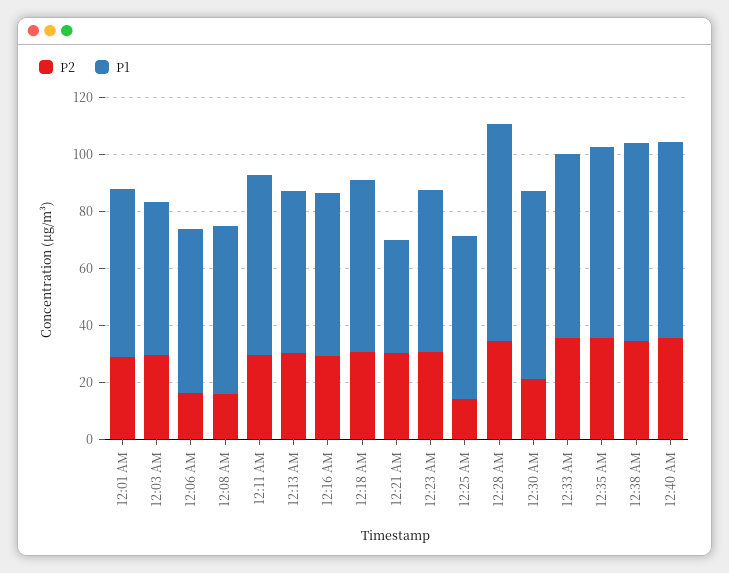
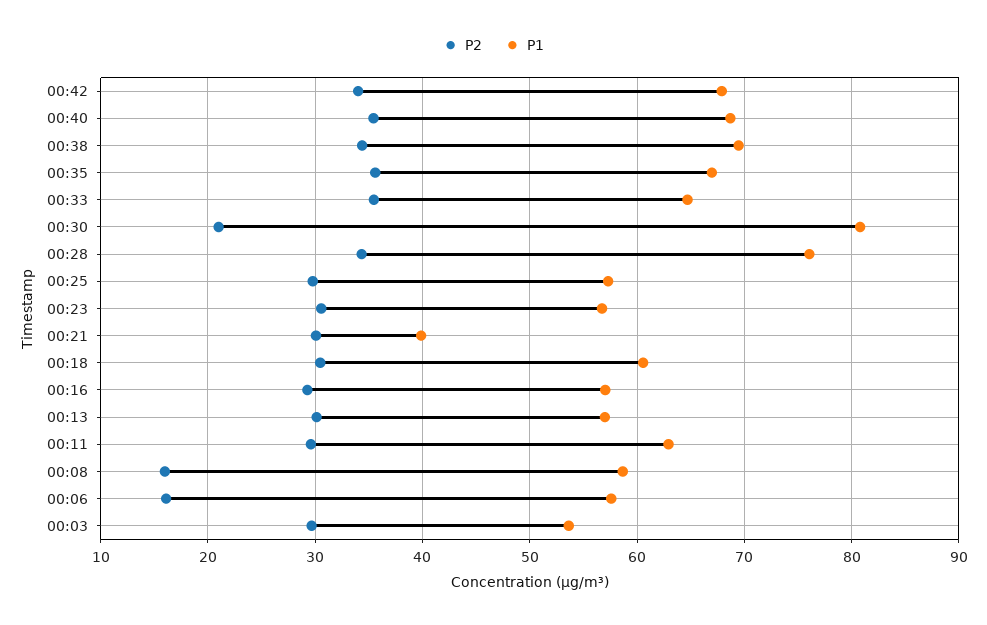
P2, 12:01 AM: 30 -> none
P1, 12:01 AM: 60 -> none
P2, 12:25 AM: 15 -> 30
P1, 12:30 AM: 65 -> 81
P2, 00:42: none -> 34
P1, 00:42: none -> 68

